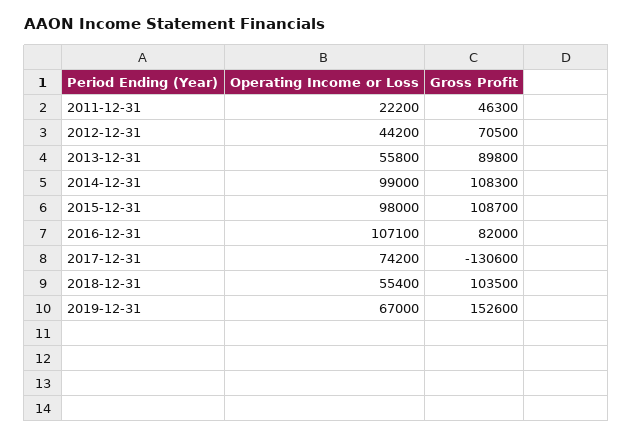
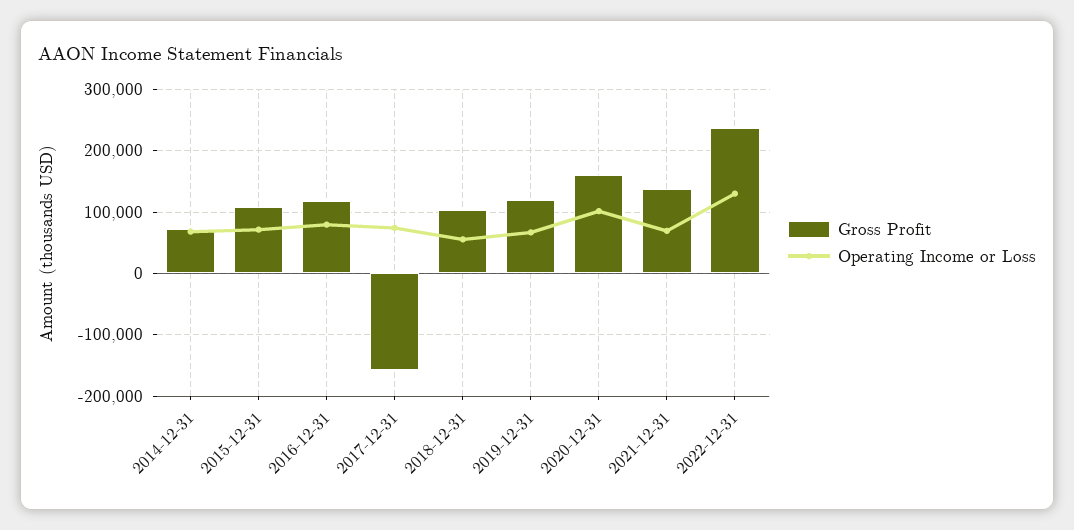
Operating Income or Loss, 2011-12-31: 22200 -> none
Gross Profit, 2011-12-31: 46300 -> none
Operating Income or Loss, 2012-12-31: 44200 -> none
Gross Profit, 2012-12-31: 70500 -> none
Operating Income or Loss, 2013-12-31: 55800 -> none
Gross Profit, 2013-12-31: 89800 -> none
Operating Income or Loss, 2014-12-31: 99000 -> 70000
Gross Profit, 2014-12-31: 108300 -> 70000
Operating Income or Loss, 2015-12-31: 98000 -> 70000
Operating Income or Loss, 2016-12-31: 107100 -> 80000
Gross Profit, 2016-12-31: 82000 -> 120000
Gross Profit, 2017-12-31: -130600 -> -160000
Gross Profit, 2019-12-31: 152600 -> 120000
Gross Profit, 2020-12-31: none -> 160000
Operating Income or Loss, 2020-12-31: none -> 100000
Gross Profit, 2021-12-31: none -> 140000
Operating Income or Loss, 2021-12-31: none -> 70000
Gross Profit, 2022-12-31: none -> 240000
Operating Income or Loss, 2022-12-31: none -> 130000

